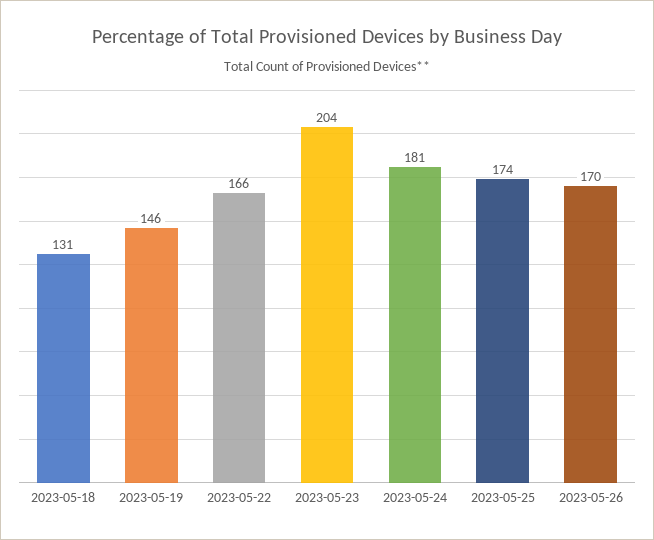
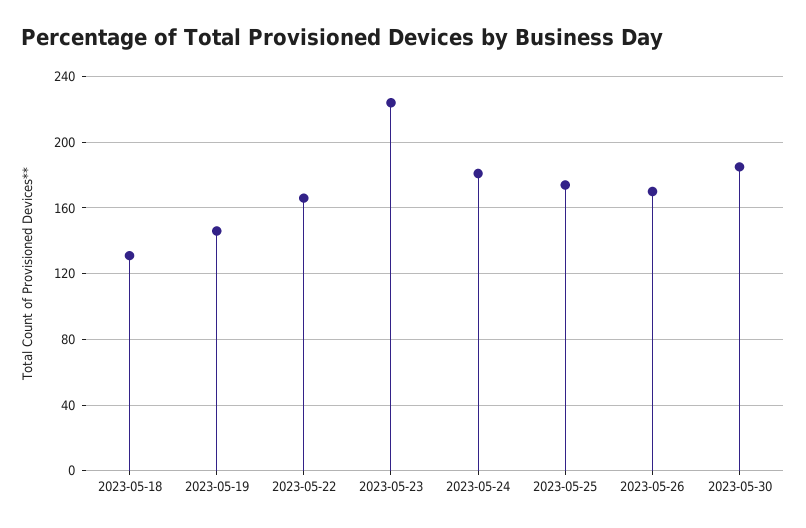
2023-05-23: 204 -> 225
2023-05-30: none -> 185

